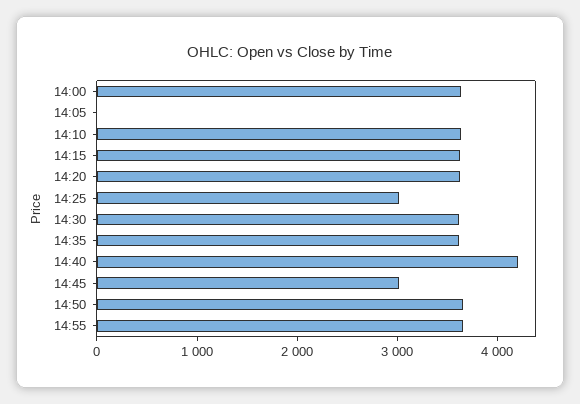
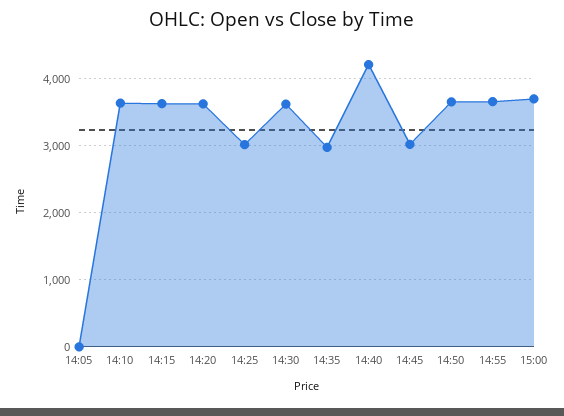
14:00: 3600 -> none
14:35: 3600 -> 3000
15:00: none -> 3700

